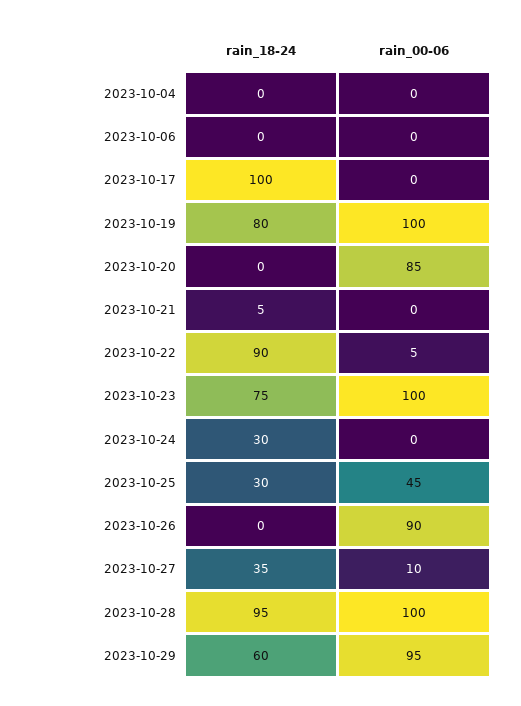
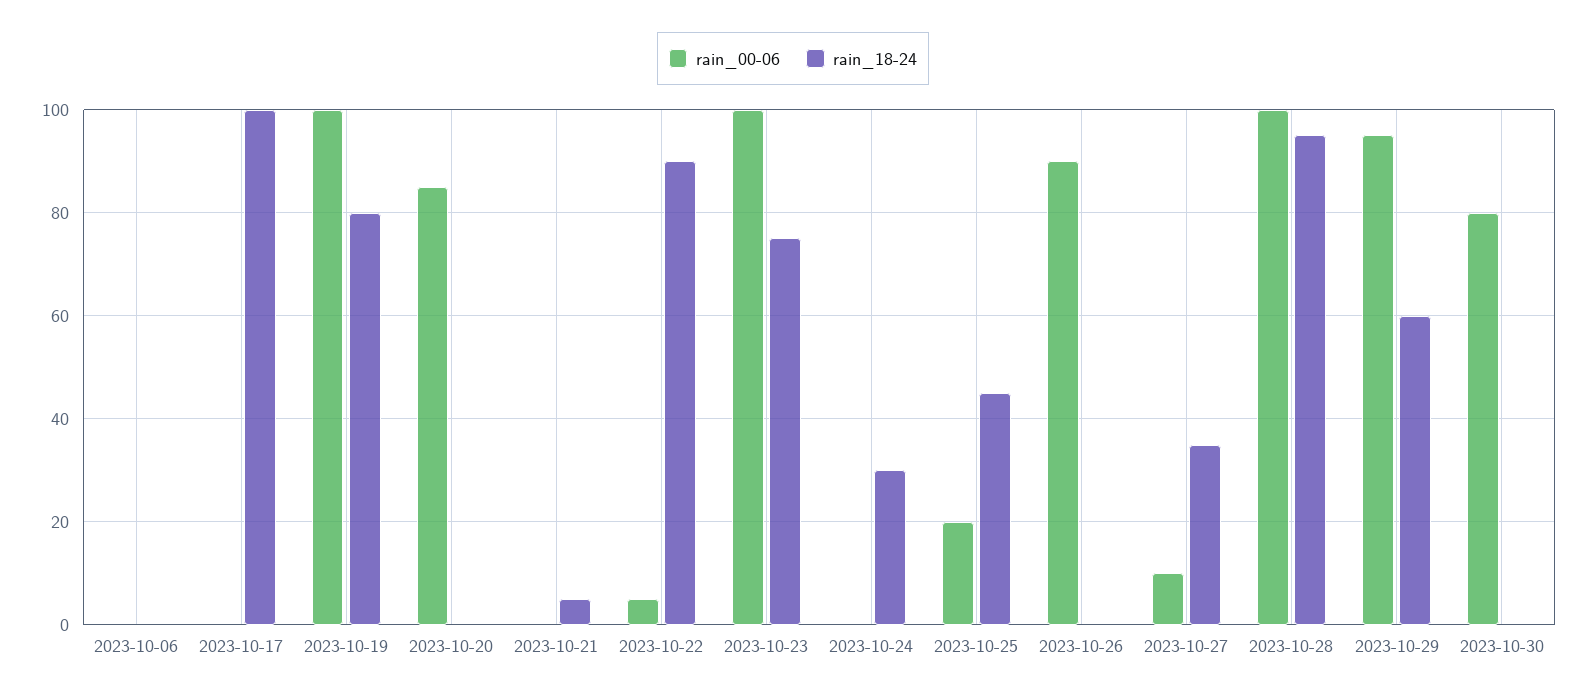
rain_18-24, 2023-10-04: 0 -> none
rain_00-06, 2023-10-04: 0 -> none
rain_18-24, 2023-10-25: 30 -> 45
rain_00-06, 2023-10-25: 45 -> 20
rain_00-06, 2023-10-30: none -> 80
rain_18-24, 2023-10-30: none -> 0

